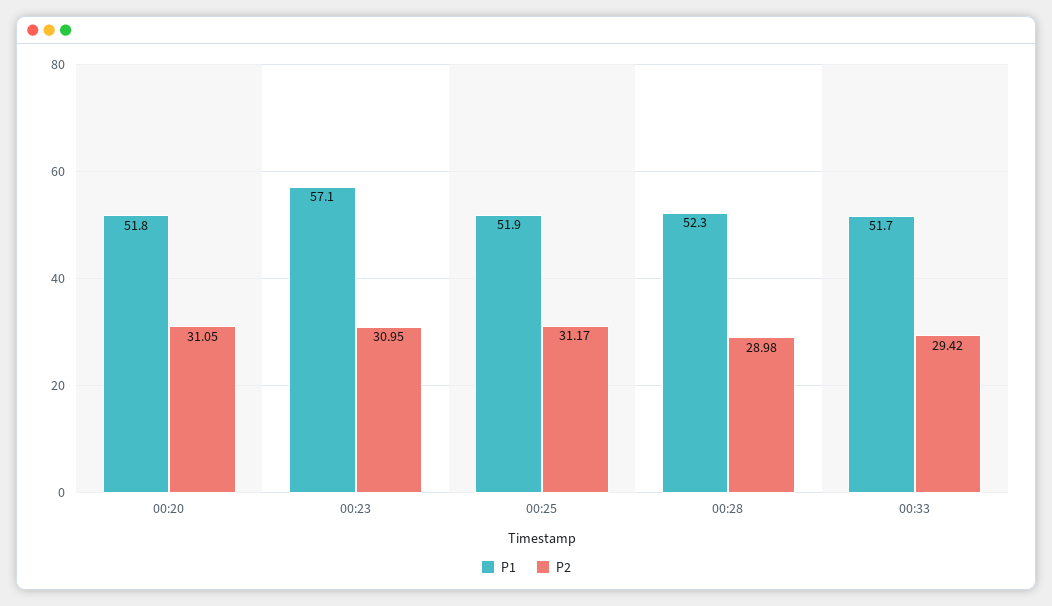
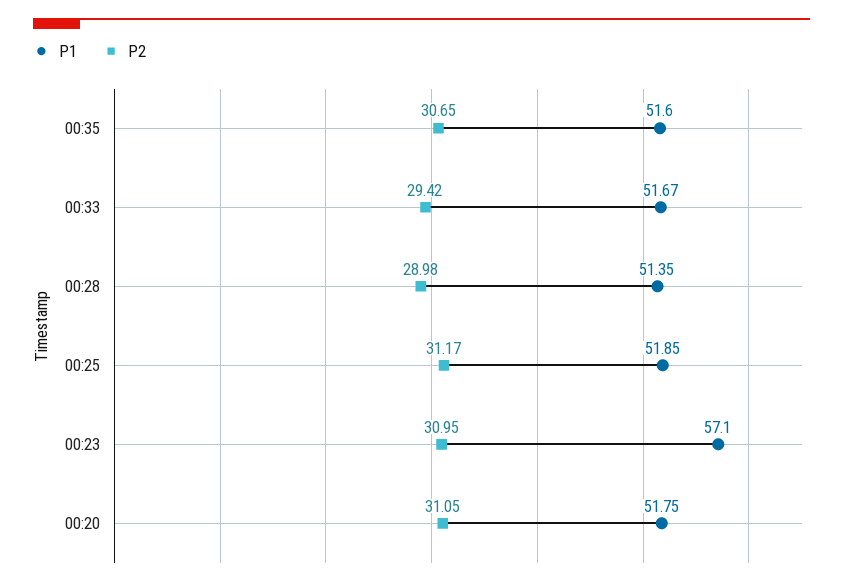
P1, 00:28: 52.3 -> 51.35
P1, 00:35: none -> 51.6
P2, 00:35: none -> 30.65

